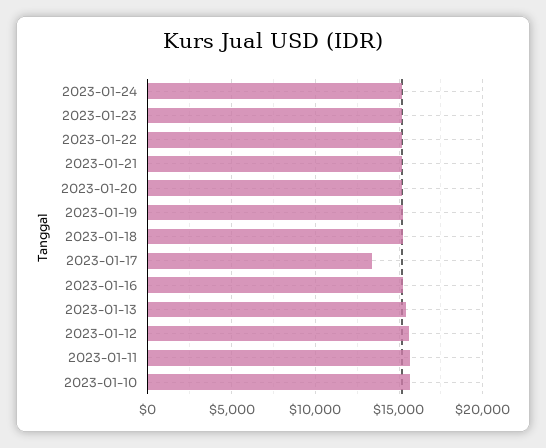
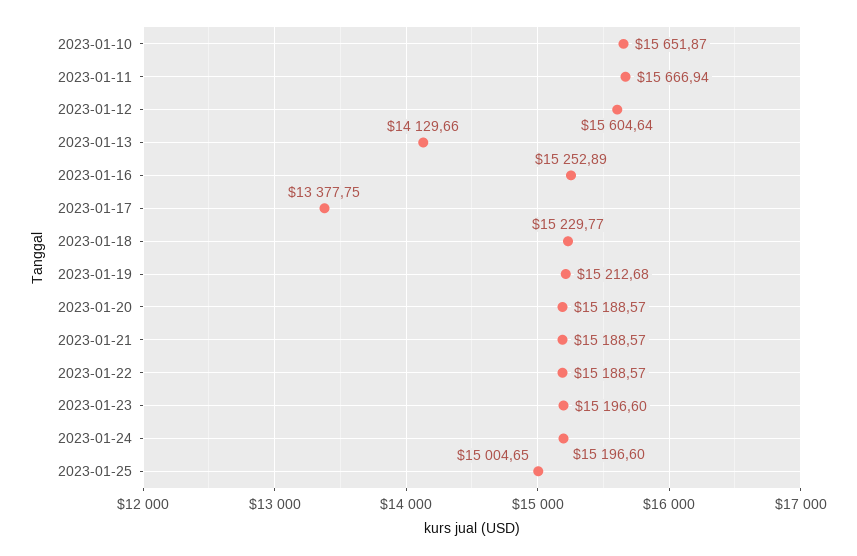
2023-01-13: 15500 -> 14129.66
2023-01-25: none -> 15004.65

